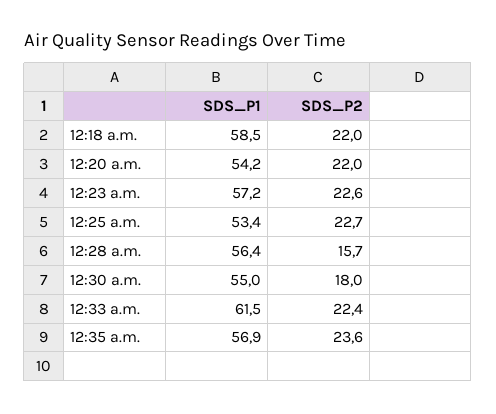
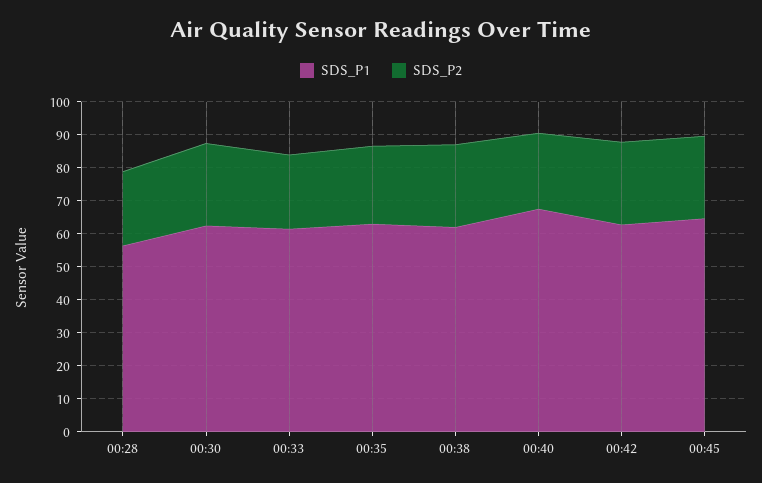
SDS_P1, 12:18 a.m.: 58.5 -> none
SDS_P2, 12:18 a.m.: 22 -> none
SDS_P1, 12:20 a.m.: 54.2 -> none
SDS_P2, 12:20 a.m.: 22 -> none
SDS_P1, 12:23 a.m.: 57.2 -> none
SDS_P2, 12:23 a.m.: 22.6 -> none
SDS_P1, 12:25 a.m.: 53.4 -> none
SDS_P2, 12:25 a.m.: 22.7 -> none
SDS_P2, 12:28 a.m.: 15.7 -> 22.5
SDS_P1, 12:30 a.m.: 55 -> 62.5
SDS_P2, 12:30 a.m.: 18 -> 25
SDS_P1, 12:35 a.m.: 56.9 -> 62.5
SDS_P1, 00:38: none -> 62.5
SDS_P2, 00:38: none -> 25
SDS_P1, 00:40: none -> 67.5
SDS_P2, 00:40: none -> 22.5
SDS_P1, 00:42: none -> 62.5
SDS_P2, 00:42: none -> 25
SDS_P1, 00:45: none -> 65
SDS_P2, 00:45: none -> 25

